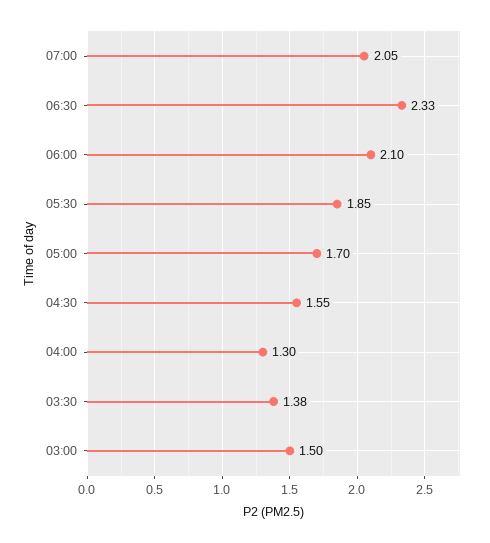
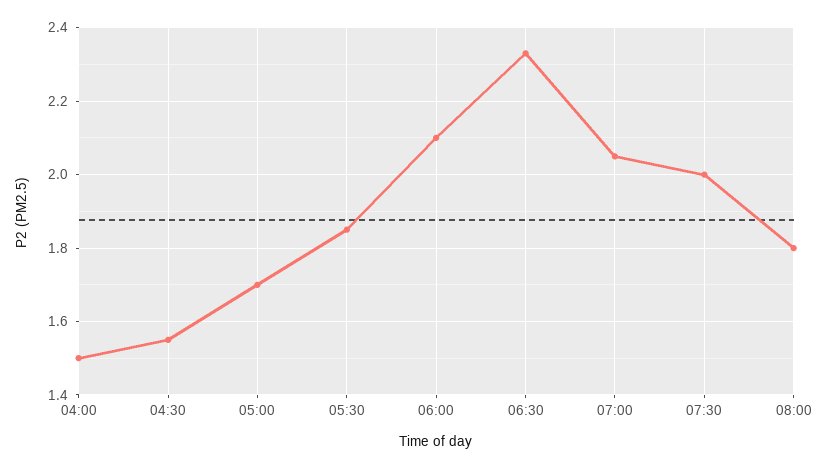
04:00: 1.3 -> 1.5
03:30: 1.38 -> none
03:00: 1.5 -> none
07:30: none -> 2
08:00: none -> 1.8

